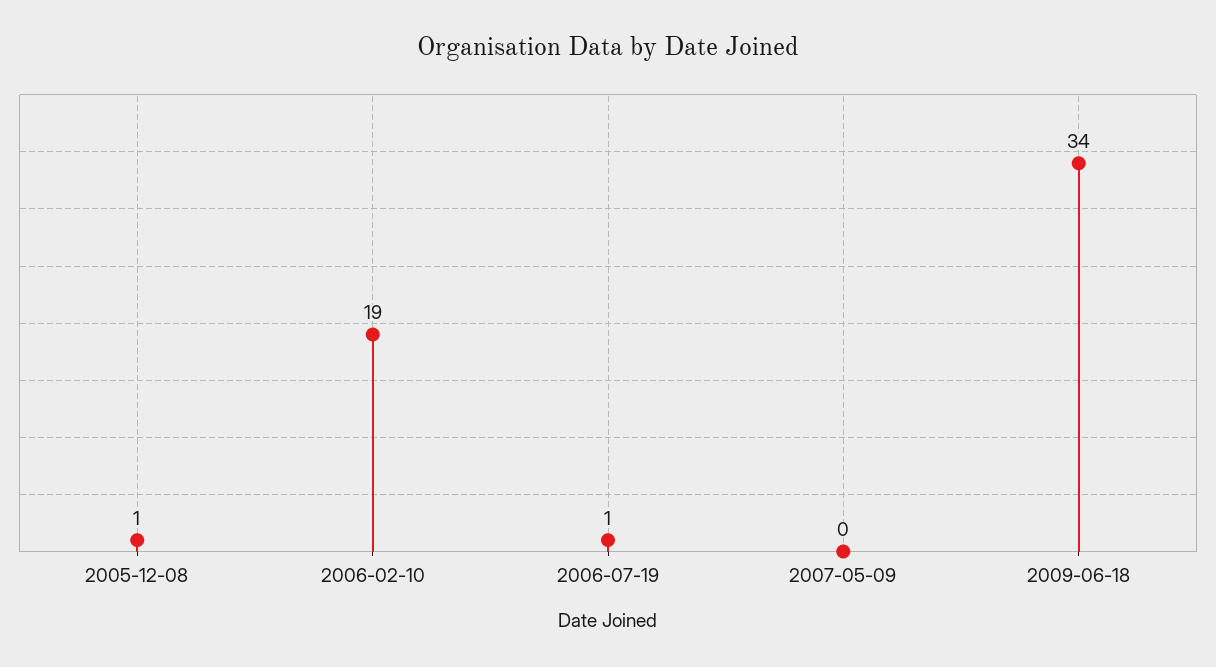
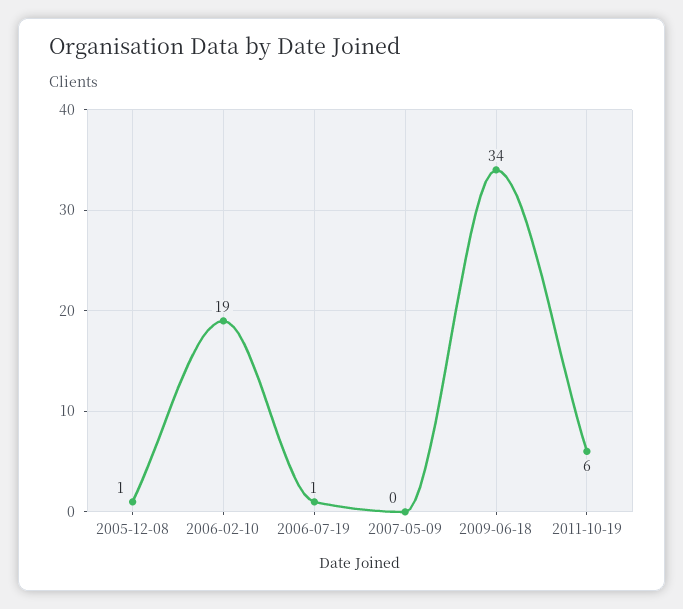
2011-10-19: none -> 6

